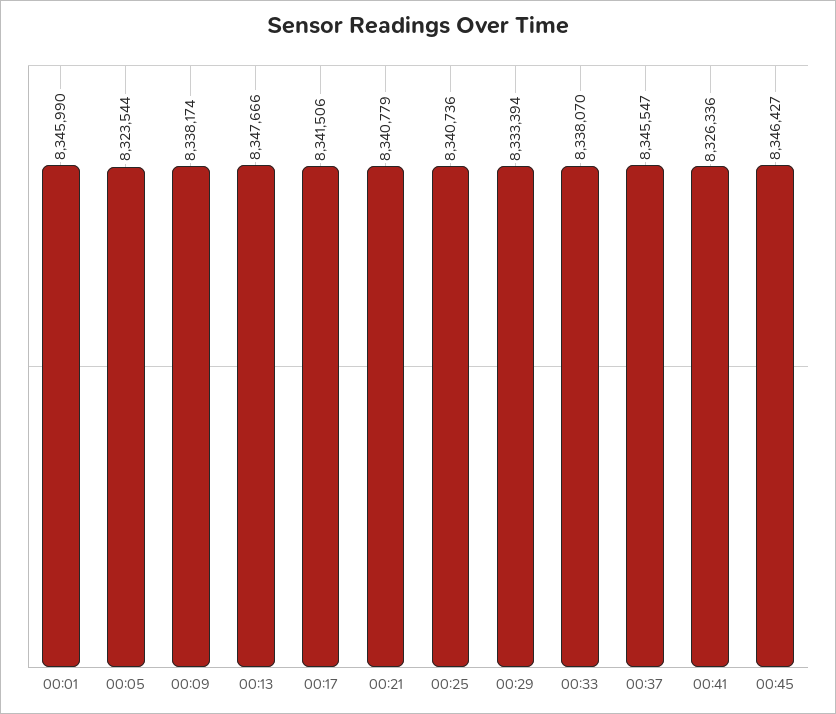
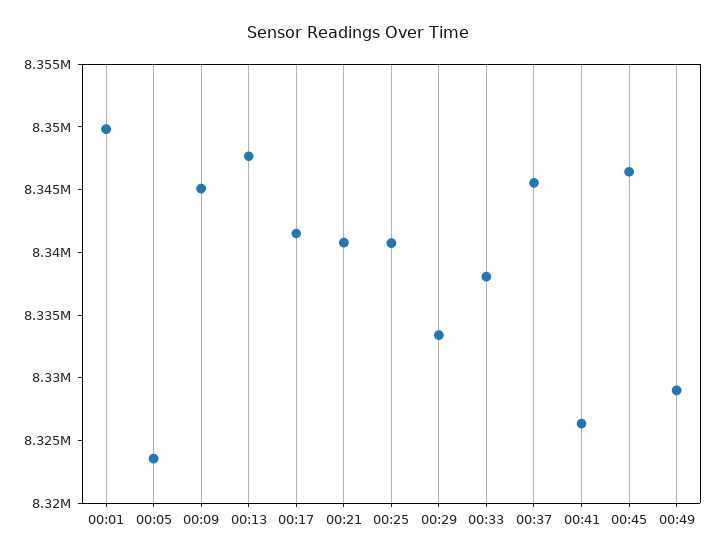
00:01: 8345990 -> 8350000
00:09: 8338174 -> 8345000
00:49: none -> 8329000

